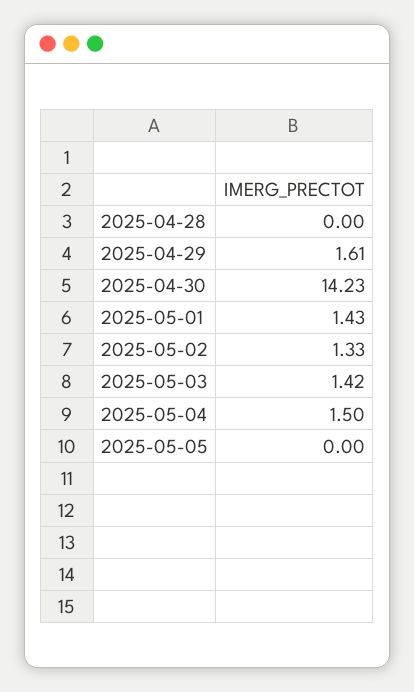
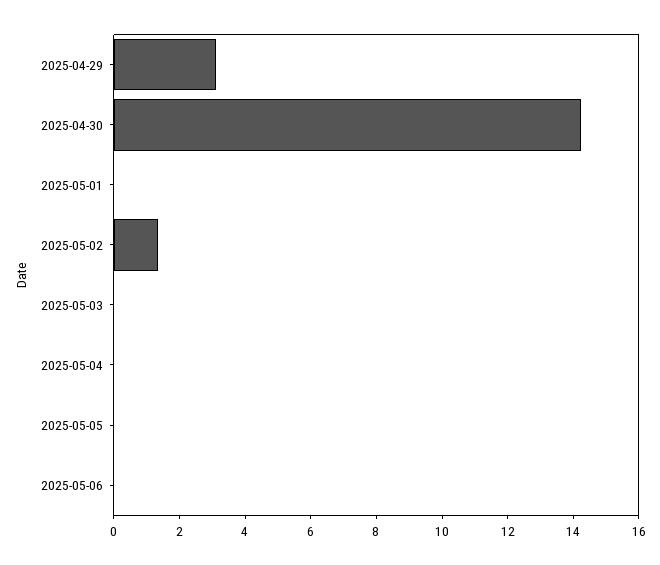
2025-04-28: 0 -> none
2025-04-29: 1.61 -> 3
2025-05-01: 1.43 -> 0
2025-05-03: 1.42 -> 0
2025-05-04: 1.5 -> 0
2025-05-06: none -> 0

